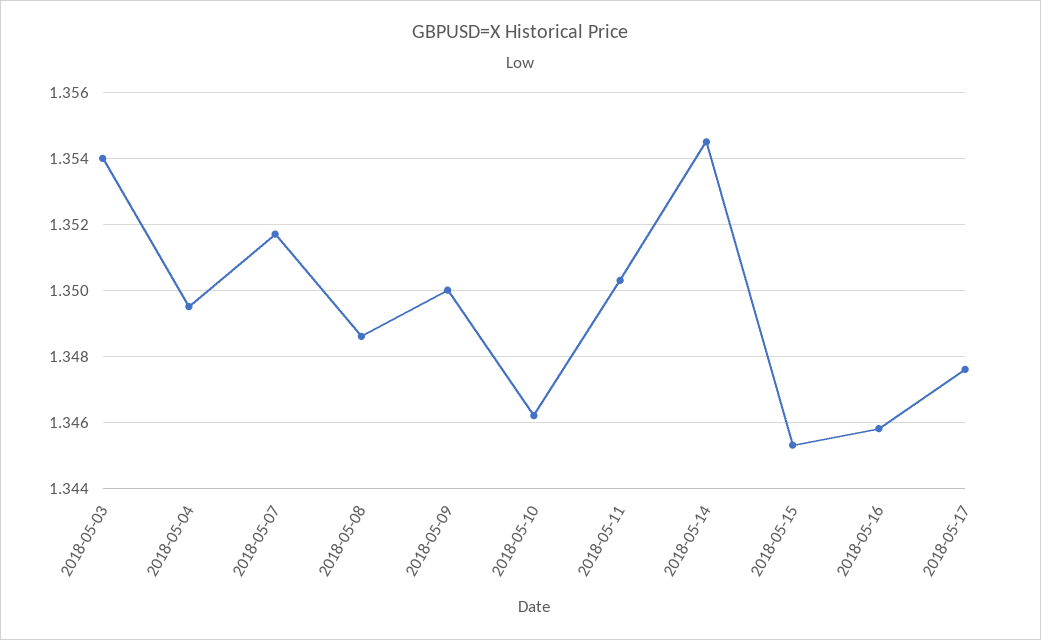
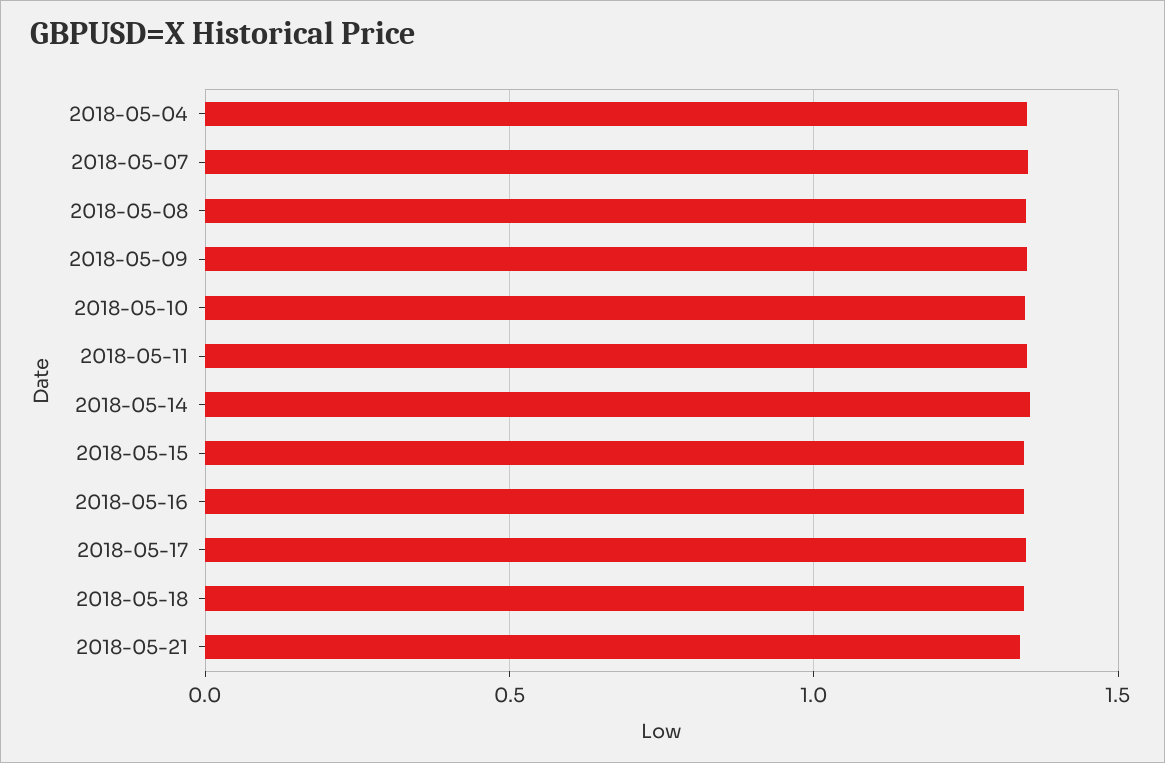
2018-05-03: 1.354 -> none
2018-05-18: none -> 1.35
2018-05-21: none -> 1.35

